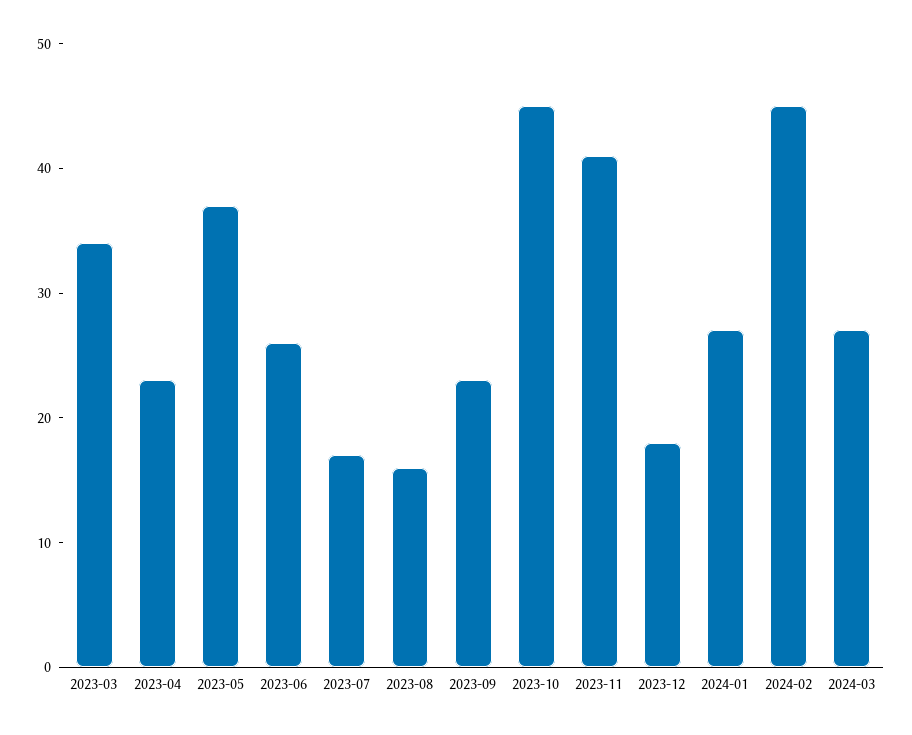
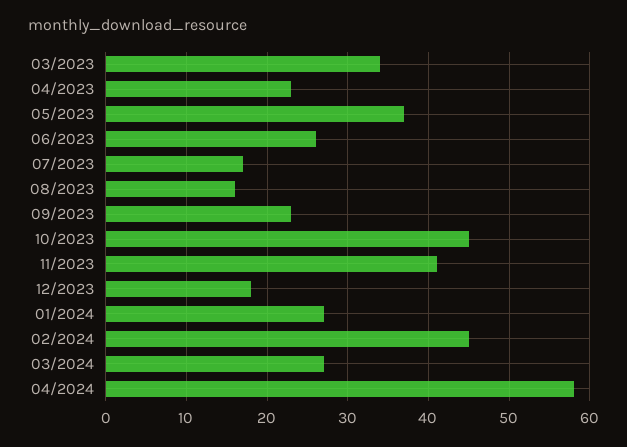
04/2024: none -> 58

